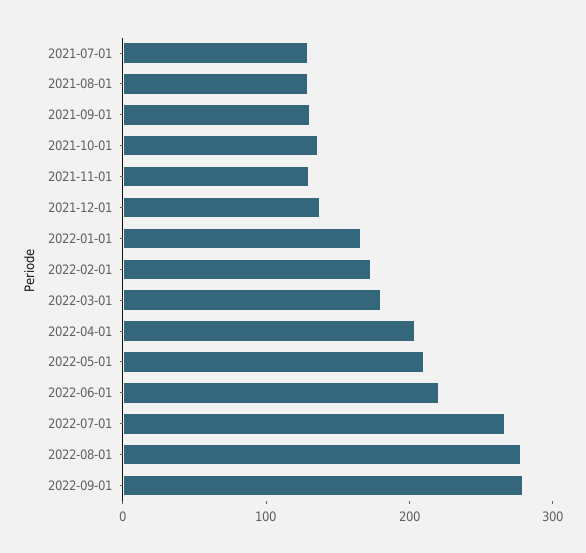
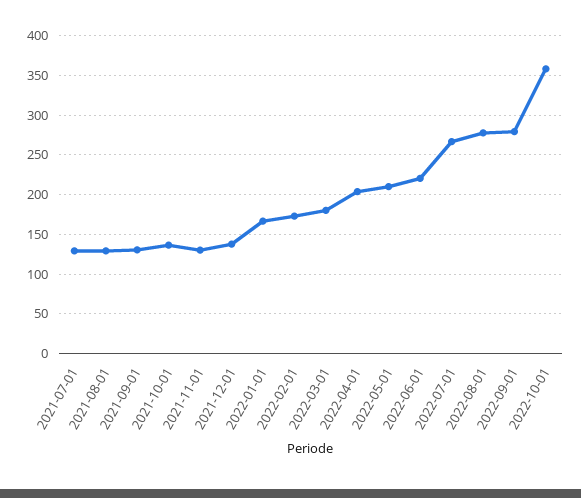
2022-10-01: none -> 360

